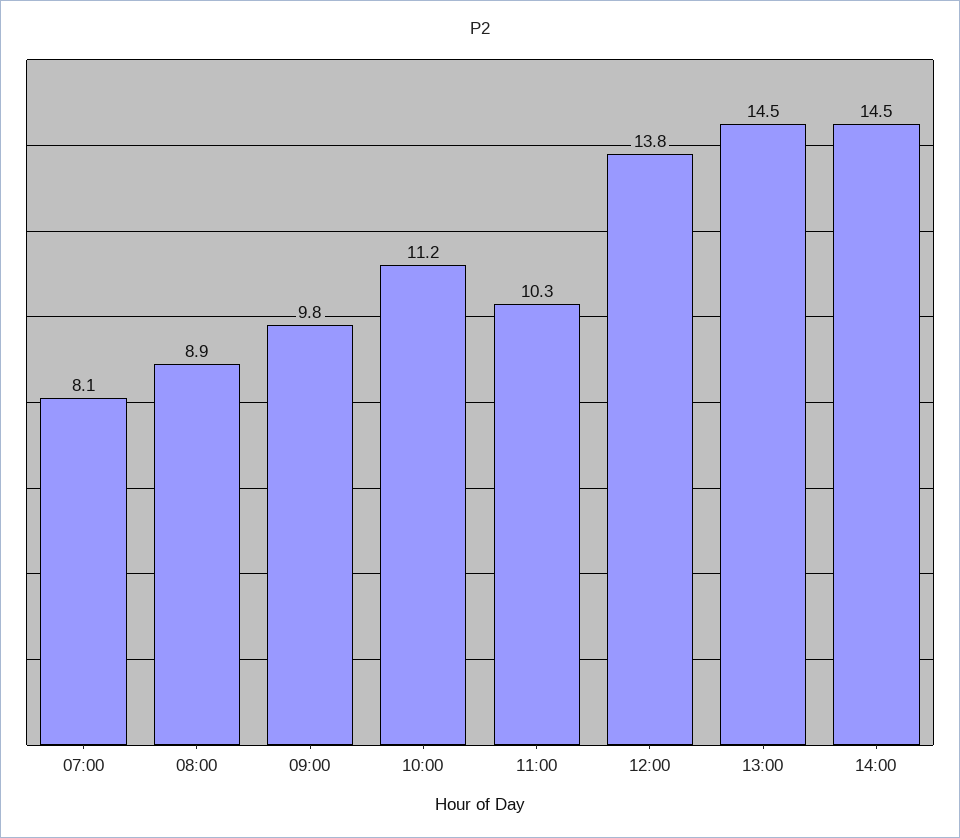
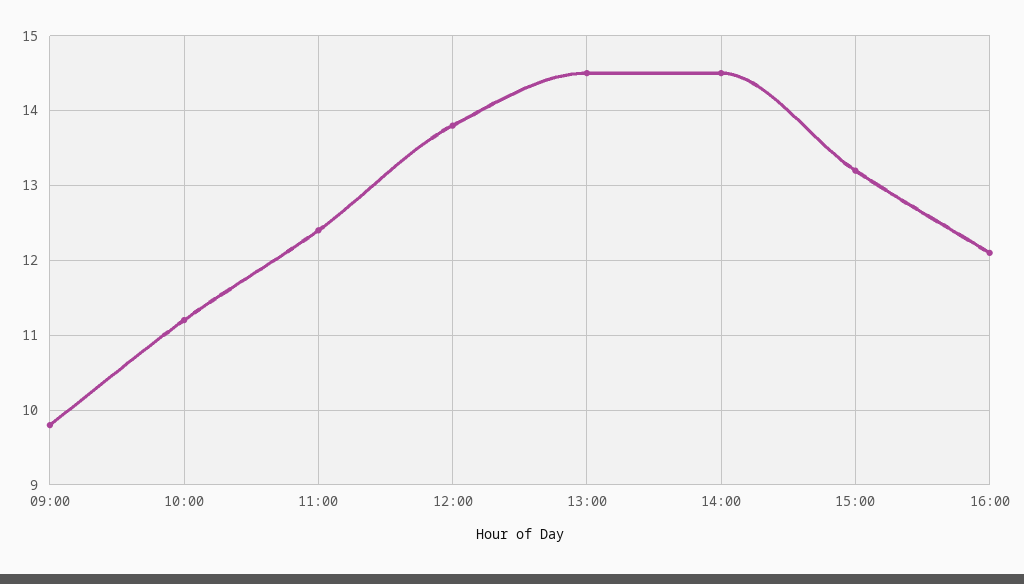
07:00: 8.1 -> none
08:00: 8.9 -> none
11:00: 10.3 -> 12.4
15:00: none -> 13.2
16:00: none -> 12.1

